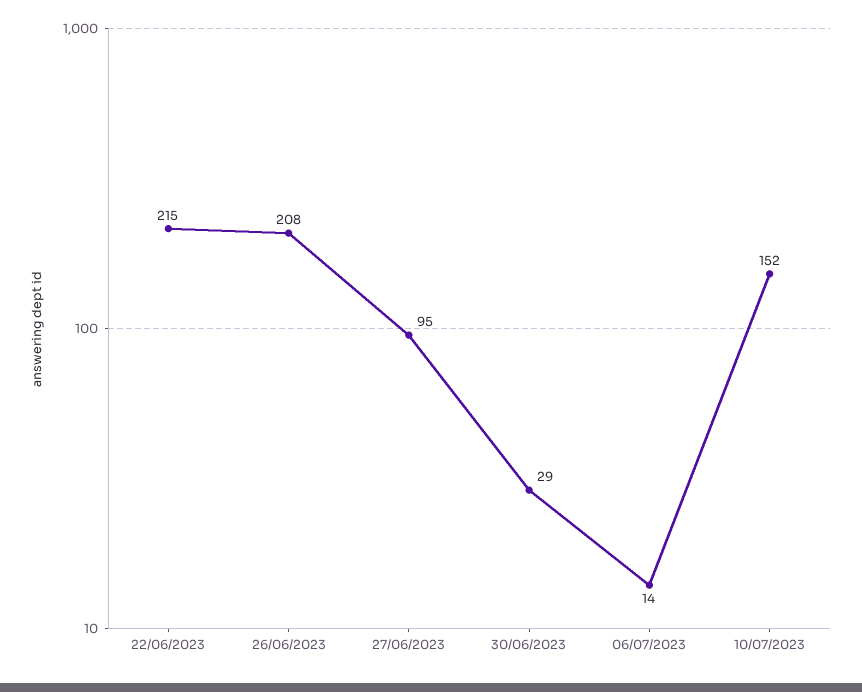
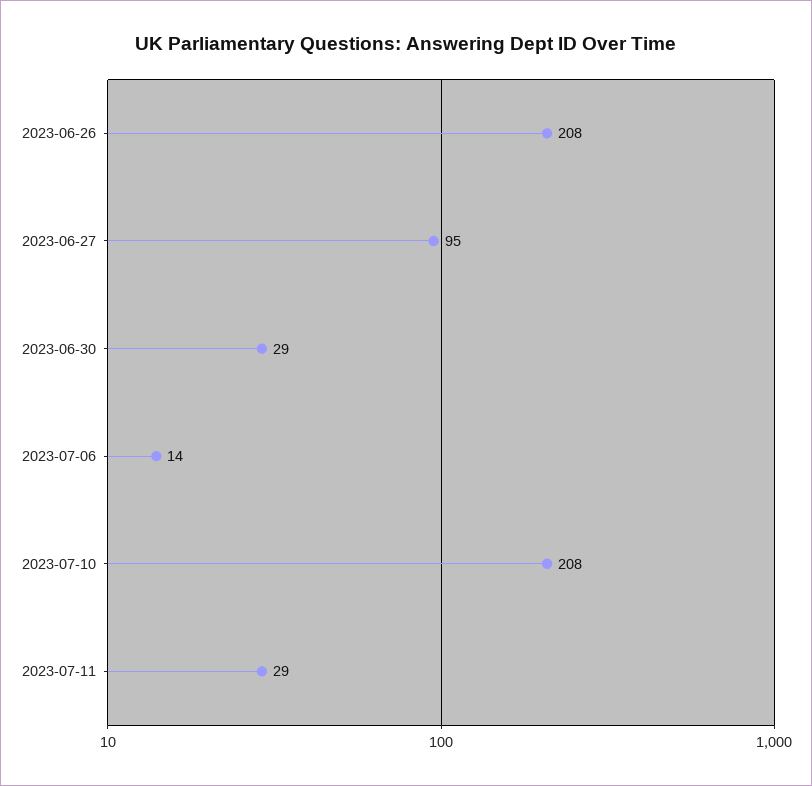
22/06/2023: 215 -> none
10/07/2023: 152 -> 208
2023-07-11: none -> 29

